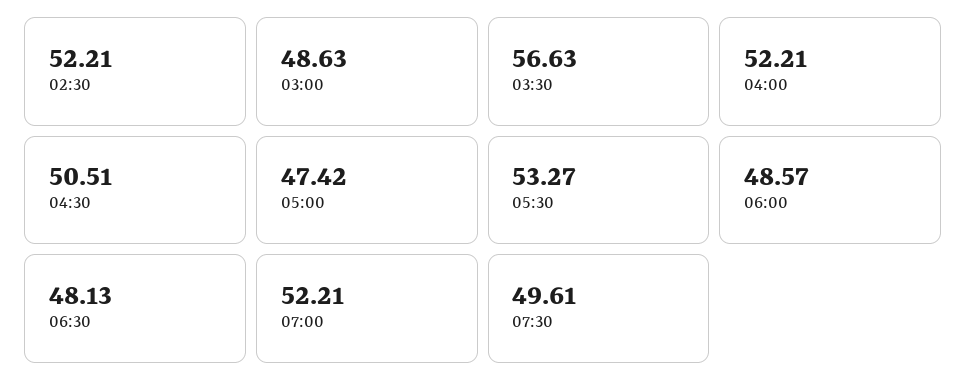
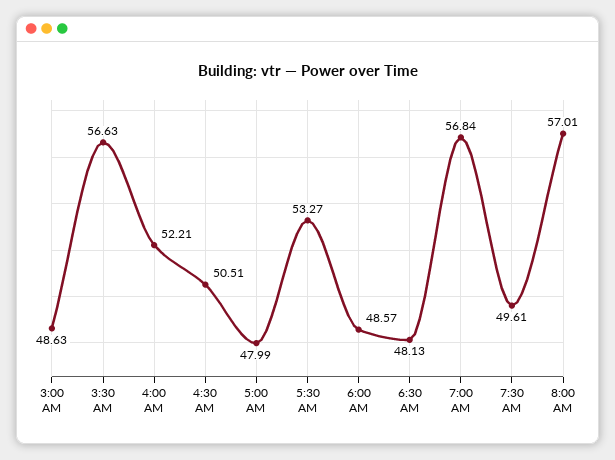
02:30: 52.21 -> none
05:00: 47.42 -> 47.99
07:00: 52.21 -> 56.84
8:00 AM: none -> 57.01

